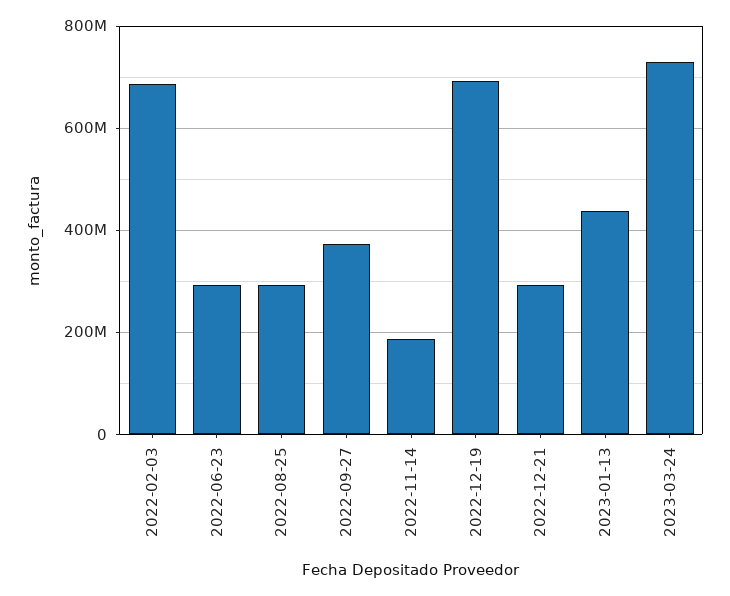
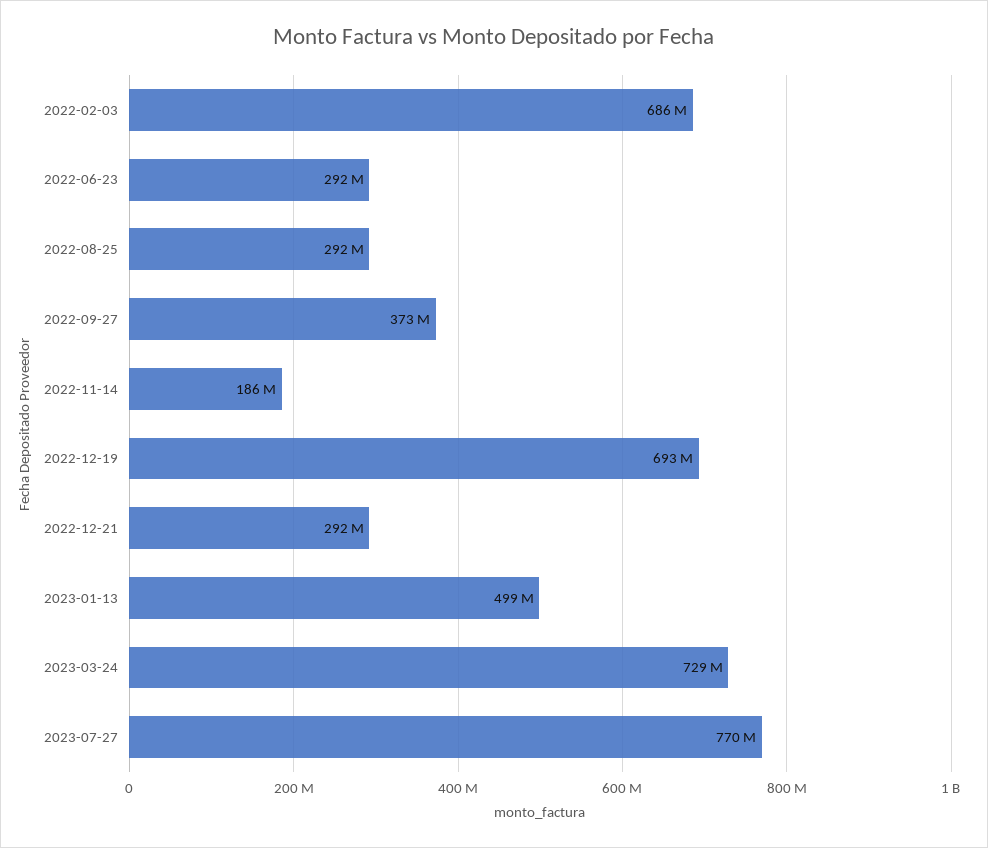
2023-01-13: 440000000 -> 499000000
2023-07-27: none -> 770000000

